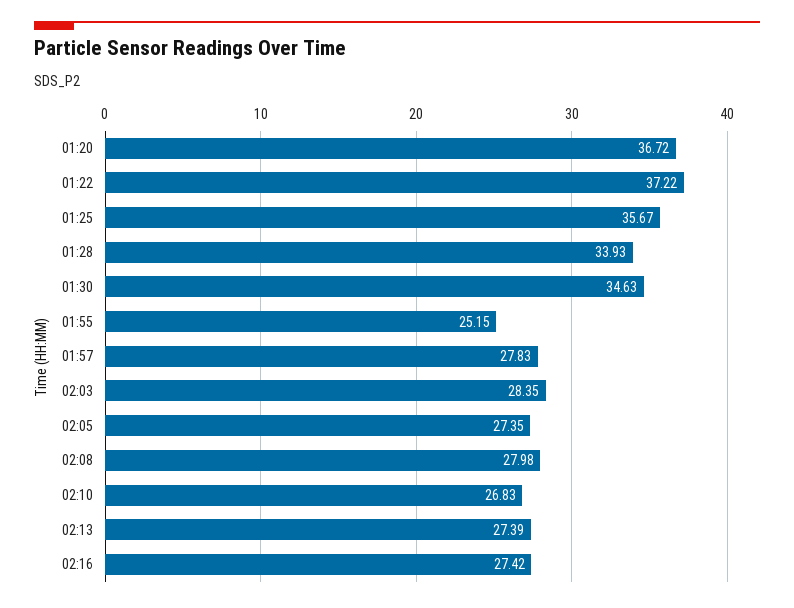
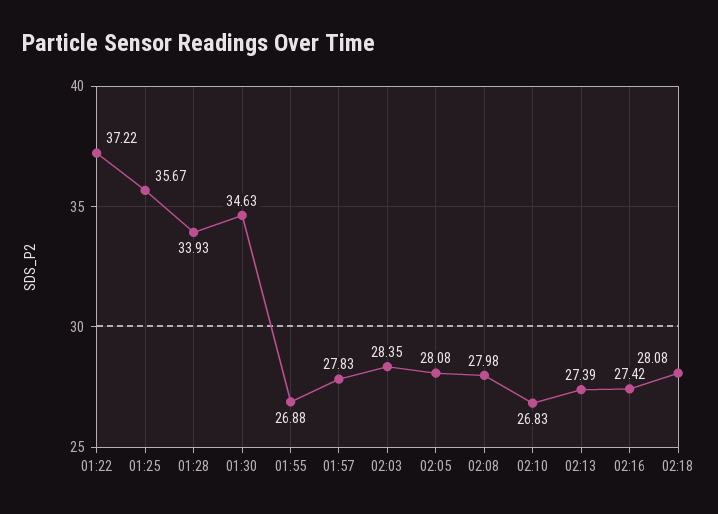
01:20: 36.72 -> none
01:55: 25.15 -> 26.88
02:05: 27.35 -> 28.08
02:18: none -> 28.08

